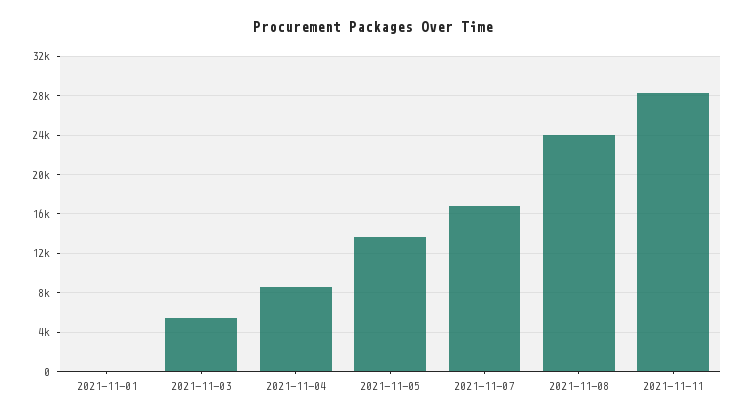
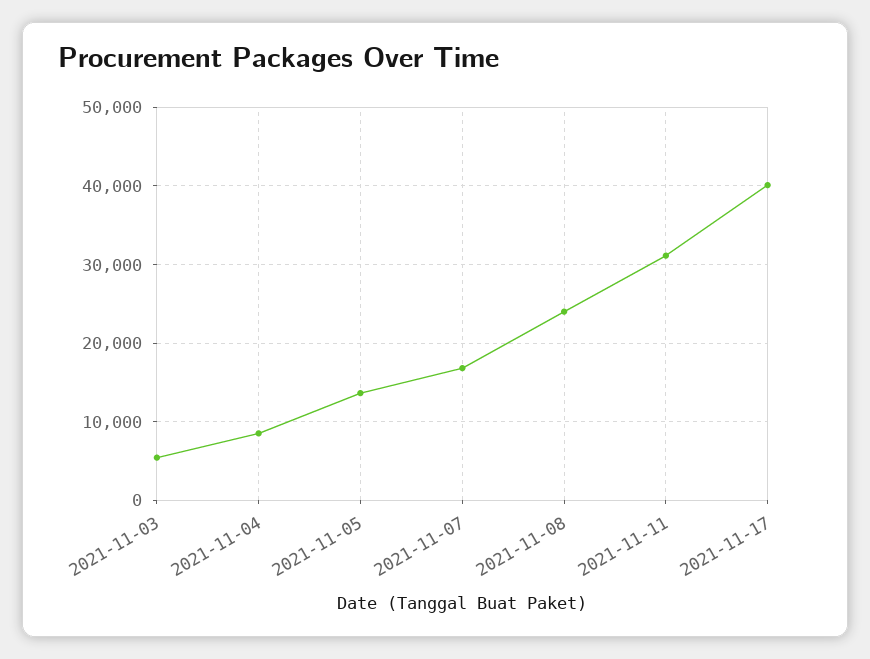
2021-11-01: 0 -> none
2021-11-11: 28000 -> 31000
2021-11-17: none -> 40000

